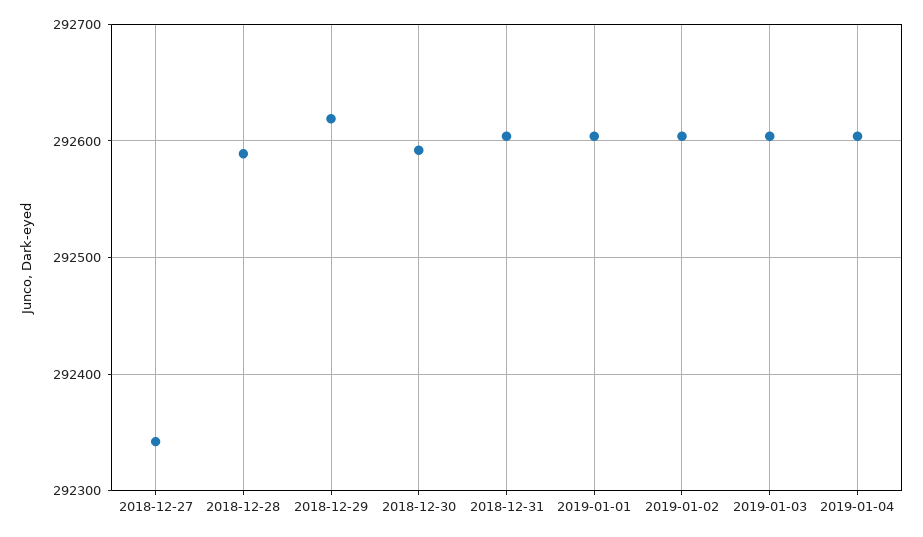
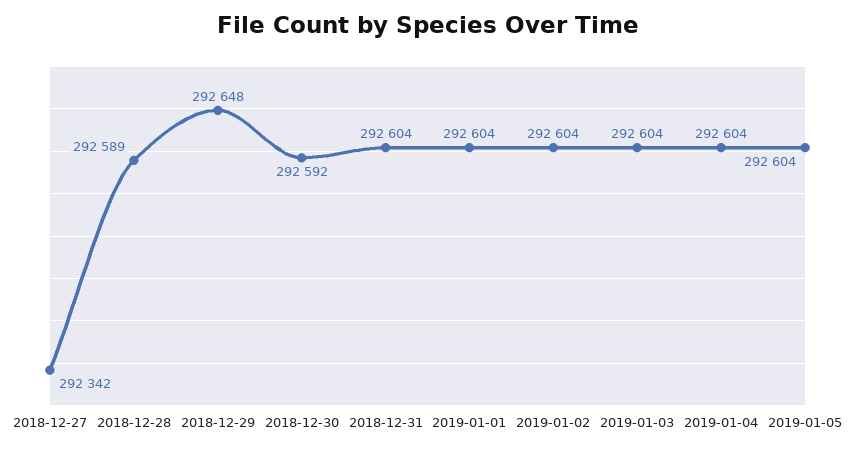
2018-12-29: 292620 -> 292648
2019-01-05: none -> 292604

